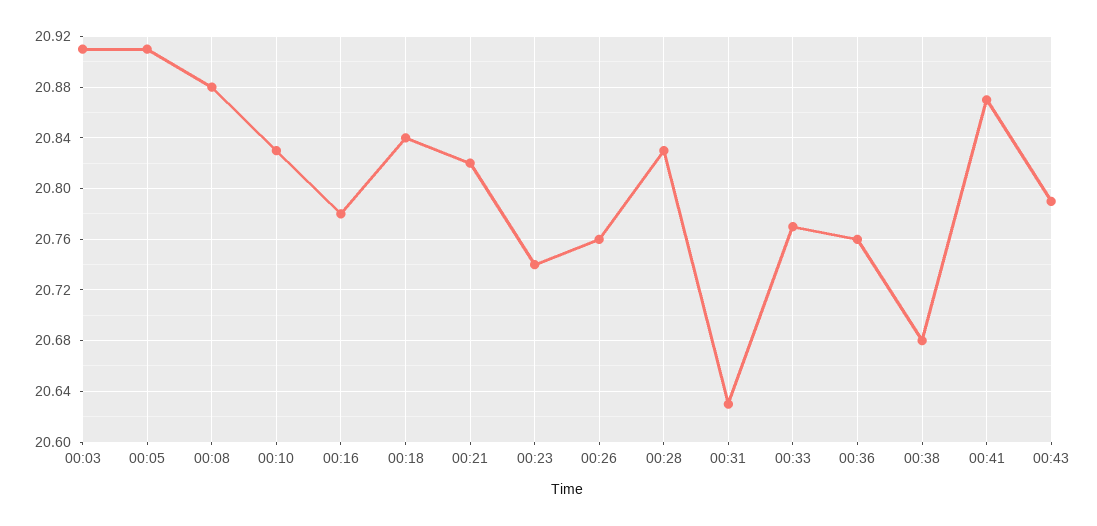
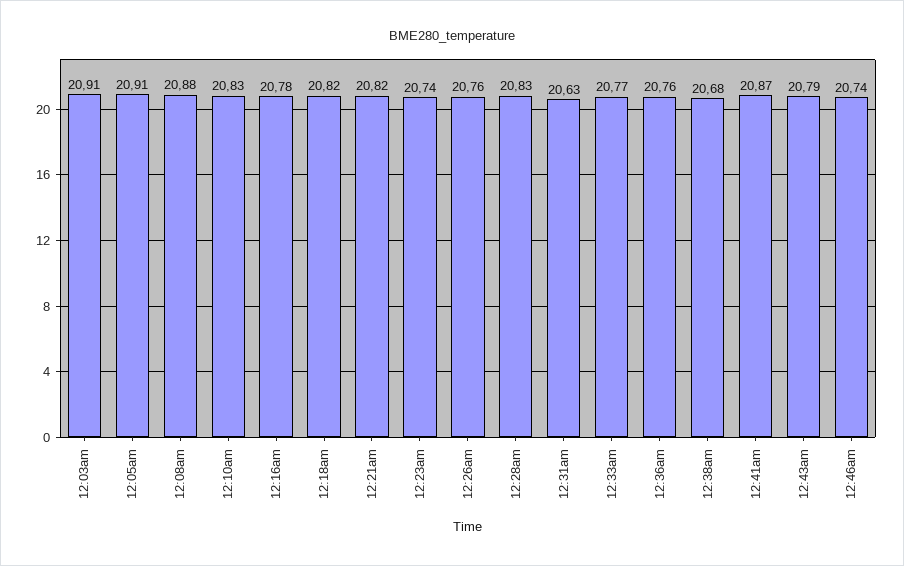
00:18: 20.84 -> 20.82
12:46am: none -> 20.74

